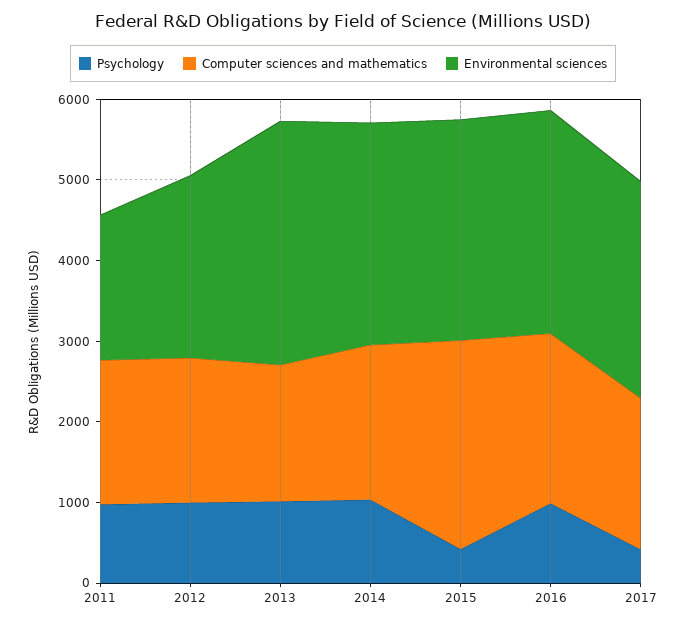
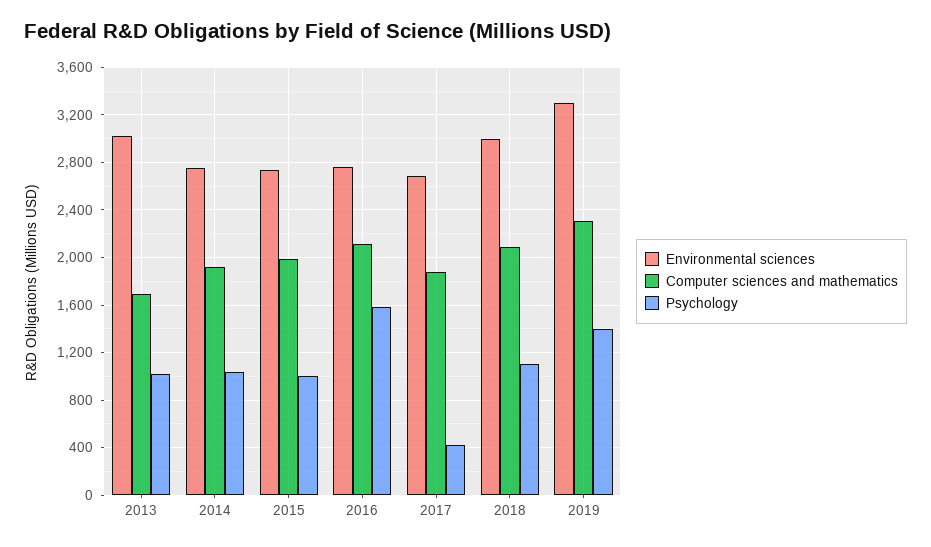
Psychology, 2011: 1000 -> none
Computer sciences and mathematics, 2011: 1800 -> none
Environmental sciences, 2011: 1800 -> none
Psychology, 2012: 1000 -> none
Computer sciences and mathematics, 2012: 1800 -> none
Environmental sciences, 2012: 2200 -> none
Psychology, 2015: 400 -> 1000
Computer sciences and mathematics, 2015: 2600 -> 2000
Psychology, 2016: 1000 -> 1600
Environmental sciences, 2018: none -> 3000
Computer sciences and mathematics, 2018: none -> 2100
Psychology, 2018: none -> 1100
Environmental sciences, 2019: none -> 3300
Computer sciences and mathematics, 2019: none -> 2300
Psychology, 2019: none -> 1400

